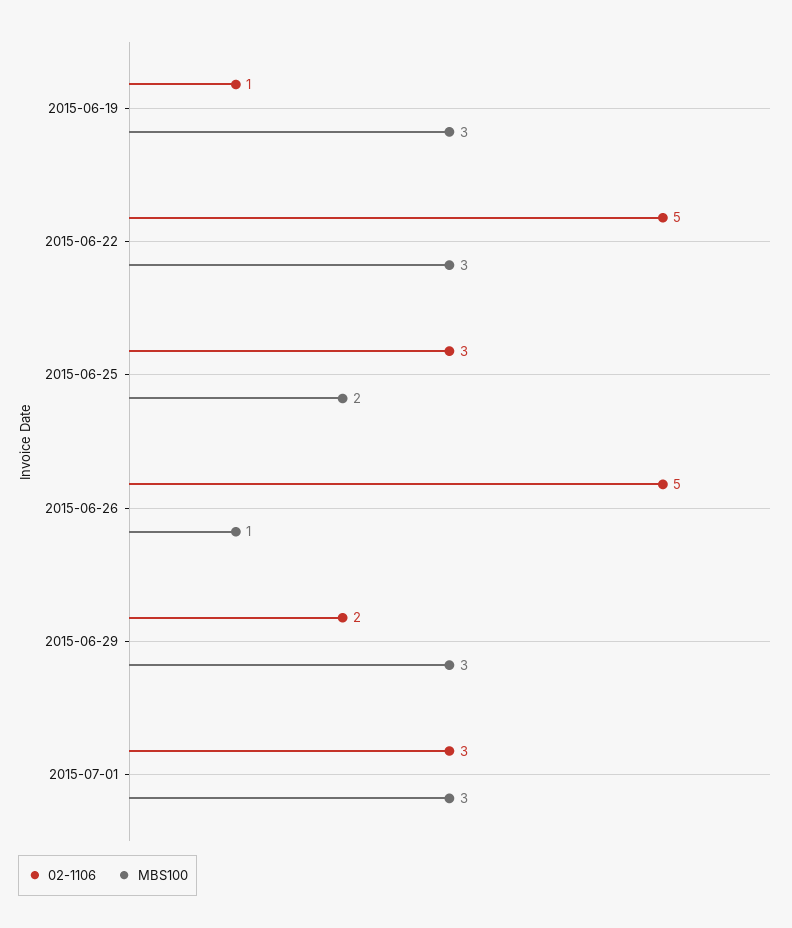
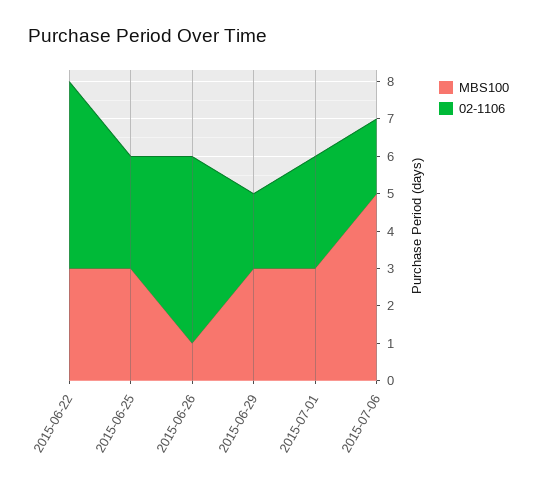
02-1106, 2015-06-19: 1 -> none
MBS100, 2015-06-19: 3 -> none
MBS100, 2015-06-25: 2 -> 3
MBS100, 2015-07-06: none -> 5
02-1106, 2015-07-06: none -> 2

